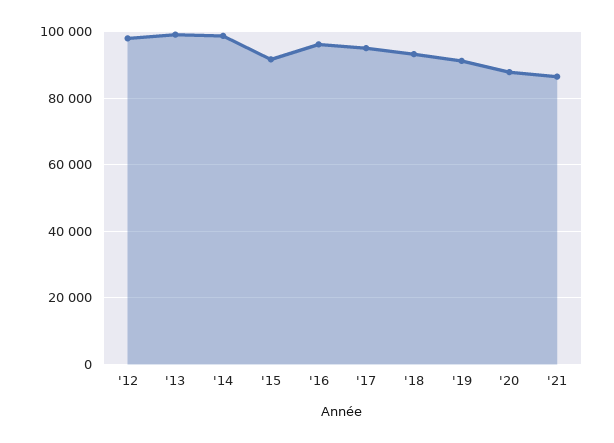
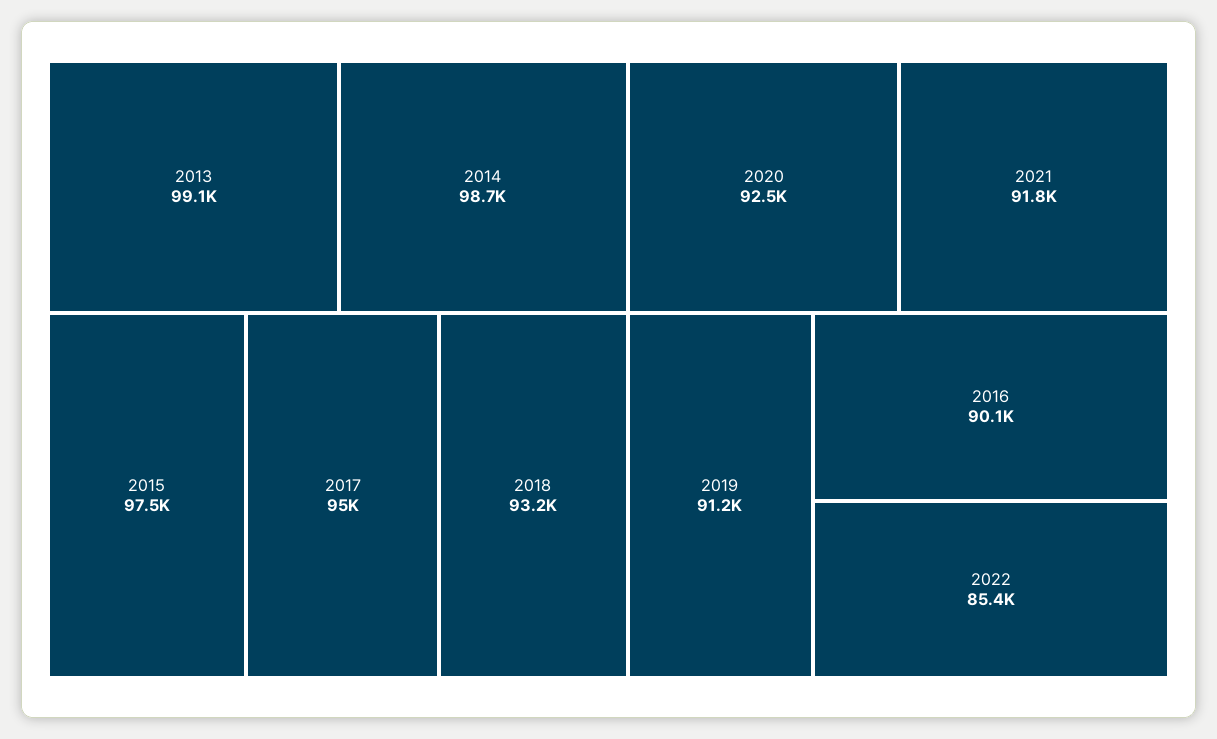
'12: 98000 -> none
'15: 92000 -> 97500
'16: 96000 -> 90100
'20: 88000 -> 92500
'21: 86000 -> 91800
2022: none -> 85400

